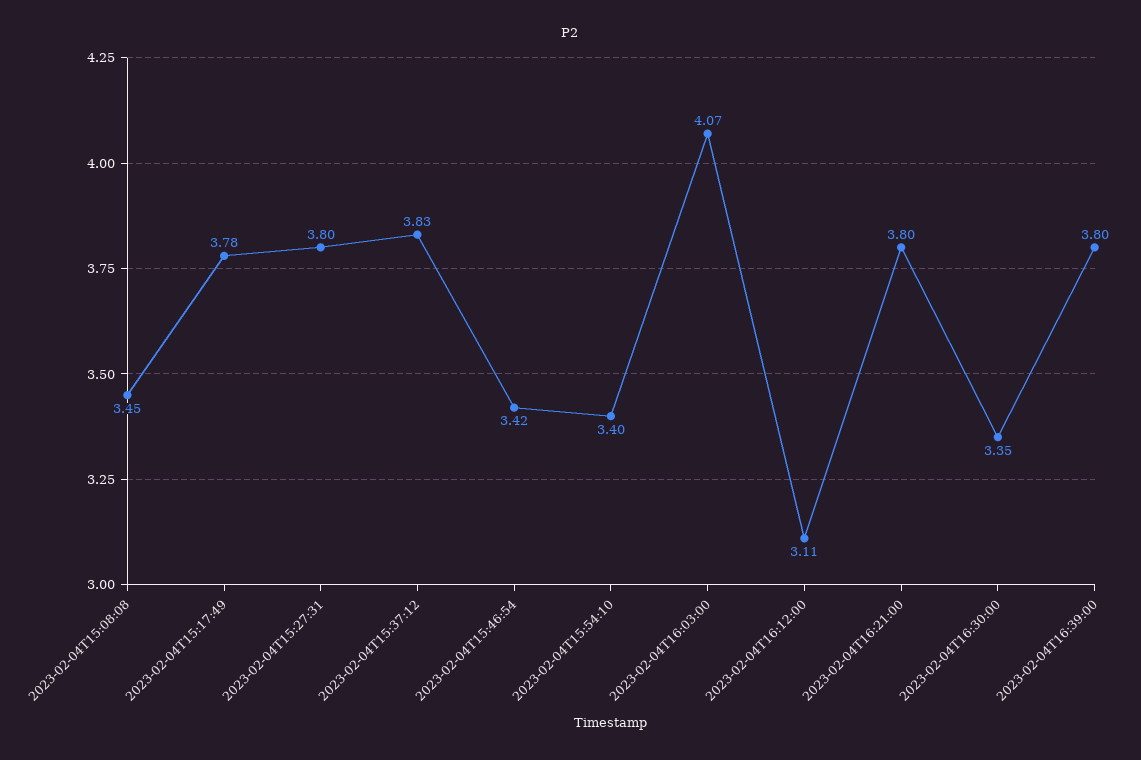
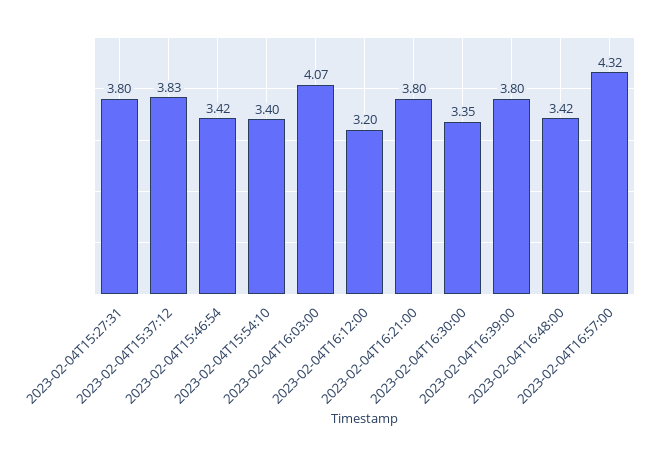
2023-02-04T15:08:08: 3.45 -> none
2023-02-04T15:17:49: 3.78 -> none
2023-02-04T16:12:00: 3.11 -> 3.2
2023-02-04T16:48:00: none -> 3.42
2023-02-04T16:57:00: none -> 4.32

